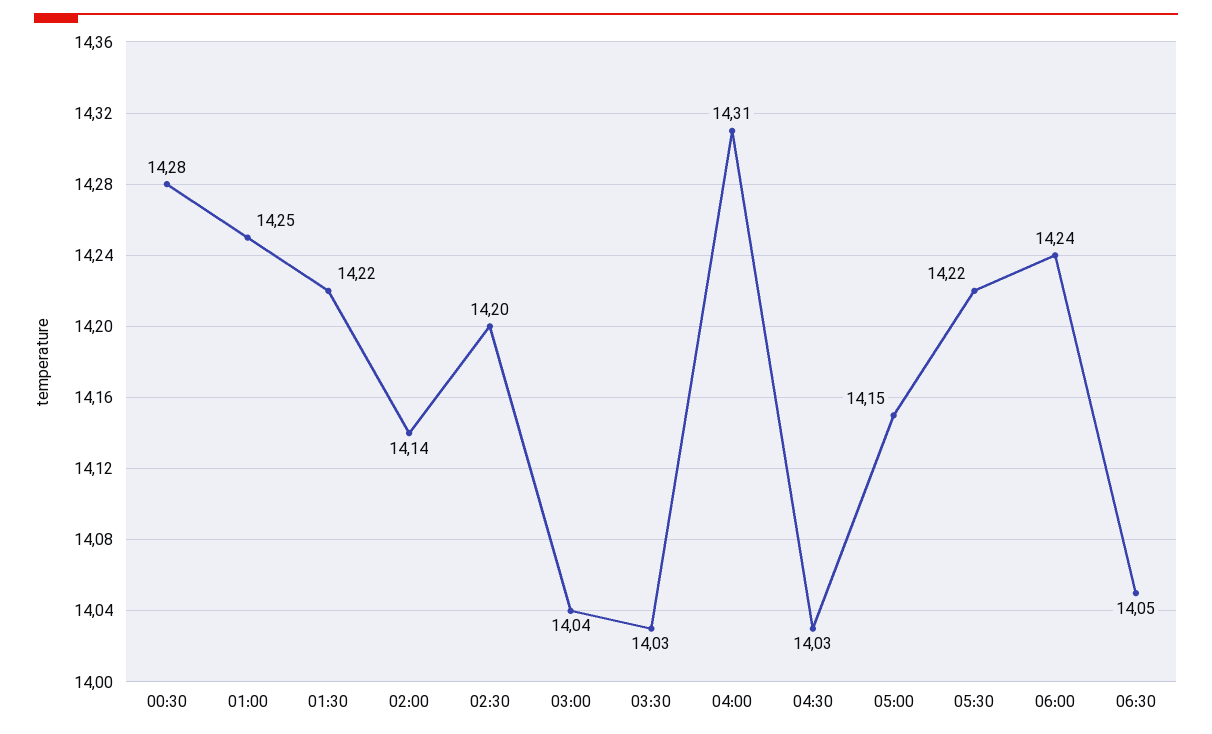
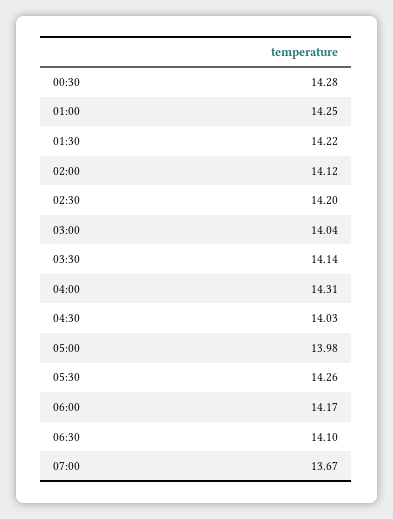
02:00: 14.14 -> 14.12
03:30: 14.03 -> 14.14
05:00: 14.15 -> 13.98
05:30: 14.22 -> 14.26
06:00: 14.24 -> 14.17
06:30: 14.05 -> 14.1
07:00: none -> 13.67

